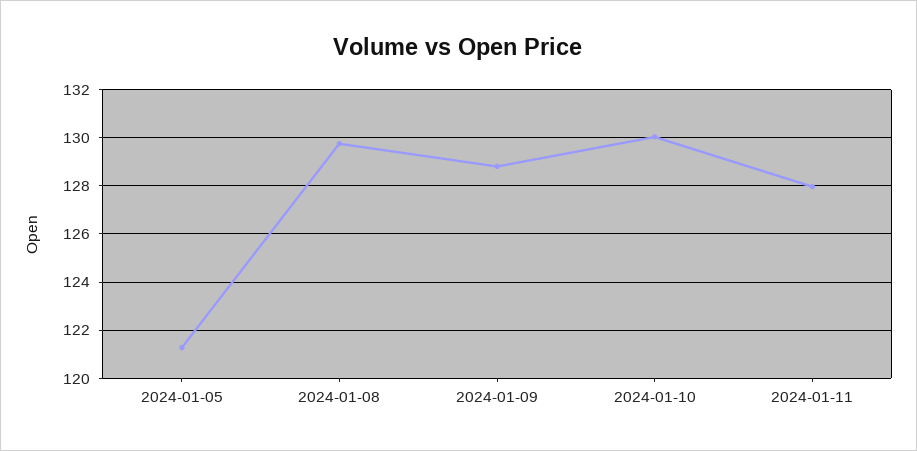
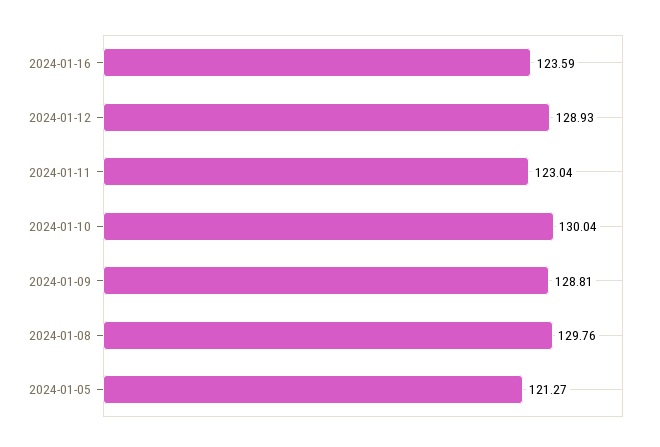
2024-01-11: 128 -> 123.04
2024-01-16: none -> 123.59
2024-01-12: none -> 128.93

